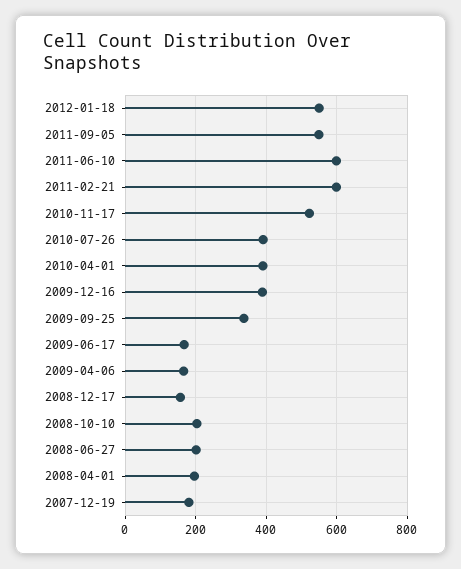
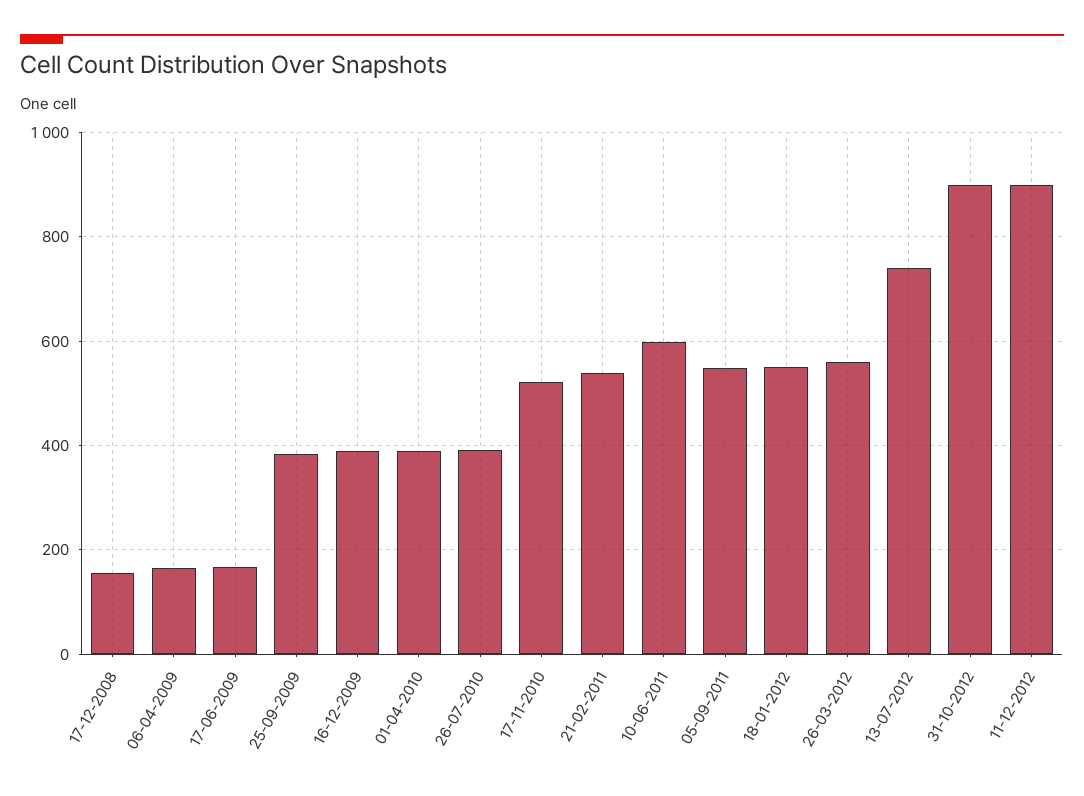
2011-02-21: 600 -> 540
2009-09-25: 340 -> 380
2008-10-10: 200 -> none
2008-06-27: 200 -> none
2008-04-01: 200 -> none
2007-12-19: 180 -> none
26-03-2012: none -> 560
13-07-2012: none -> 740
31-10-2012: none -> 900
11-12-2012: none -> 900

